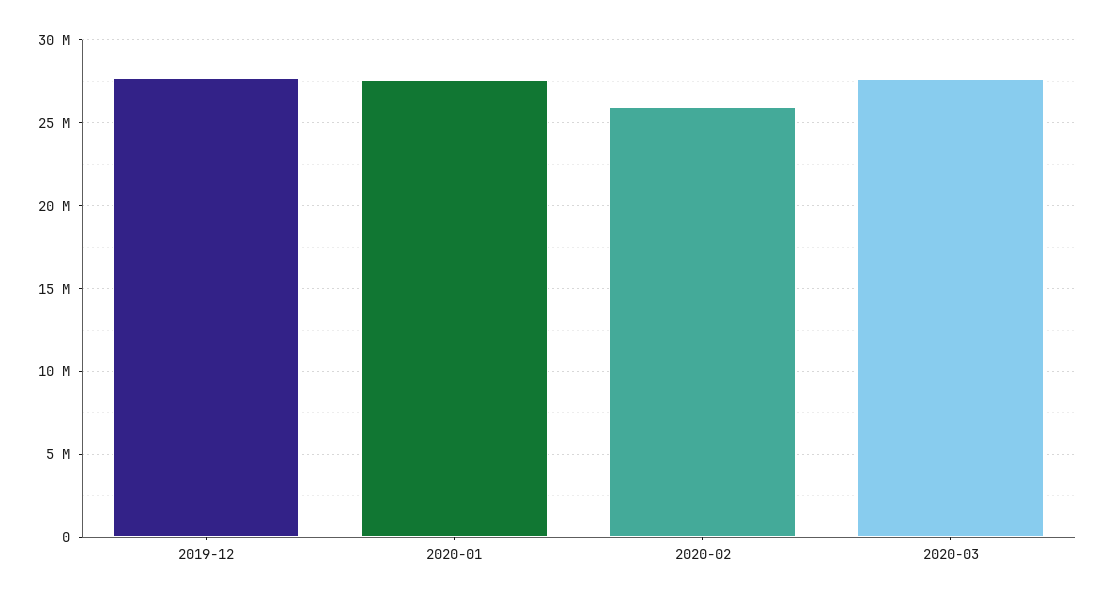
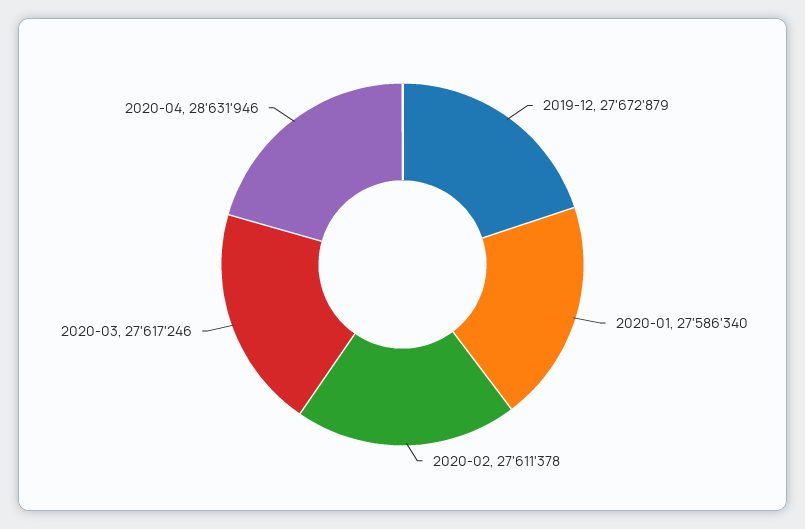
2020-02: 26000000 -> 27611378
2020-04: none -> 28631946

